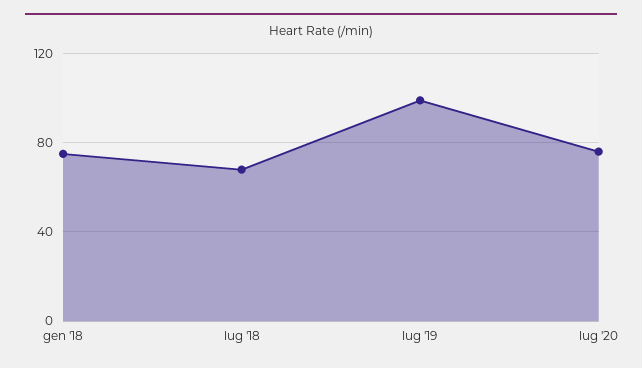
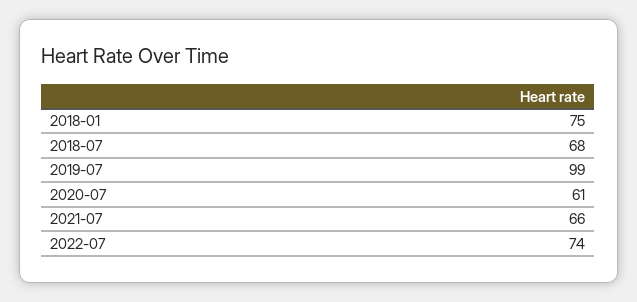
lug '20: 75 -> 61
2021-07: none -> 66
2022-07: none -> 74

